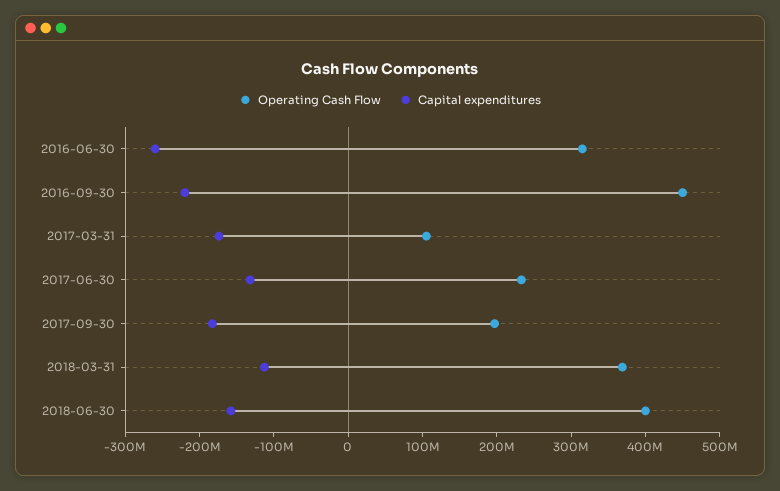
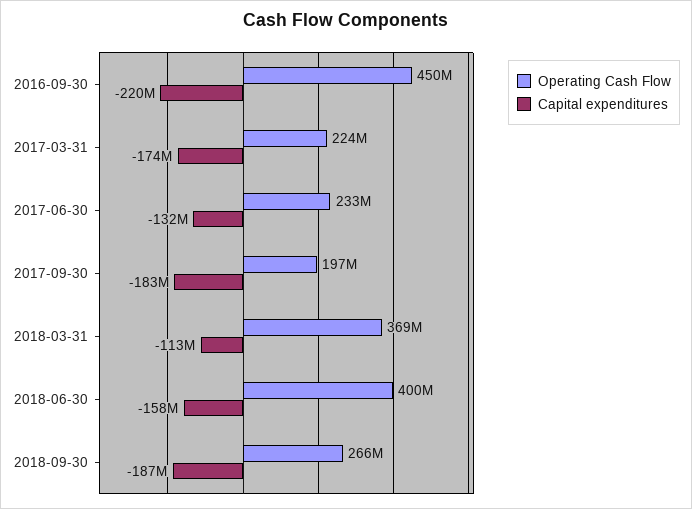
Operating Cash Flow, 2016-06-30: 320000000 -> none
Capital expenditures, 2016-06-30: -260000000 -> none
Operating Cash Flow, 2017-03-31: 100000000 -> 224000000
Operating Cash Flow, 2018-09-30: none -> 266000000
Capital expenditures, 2018-09-30: none -> -187000000

